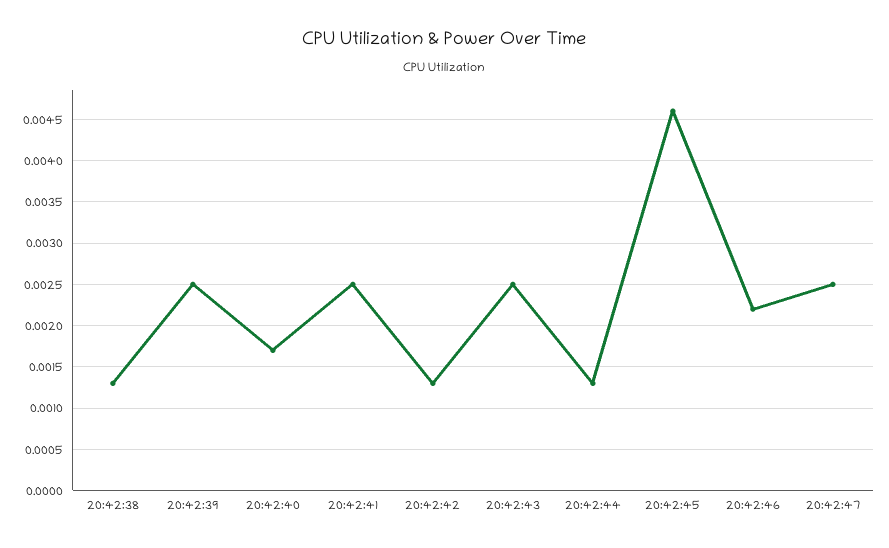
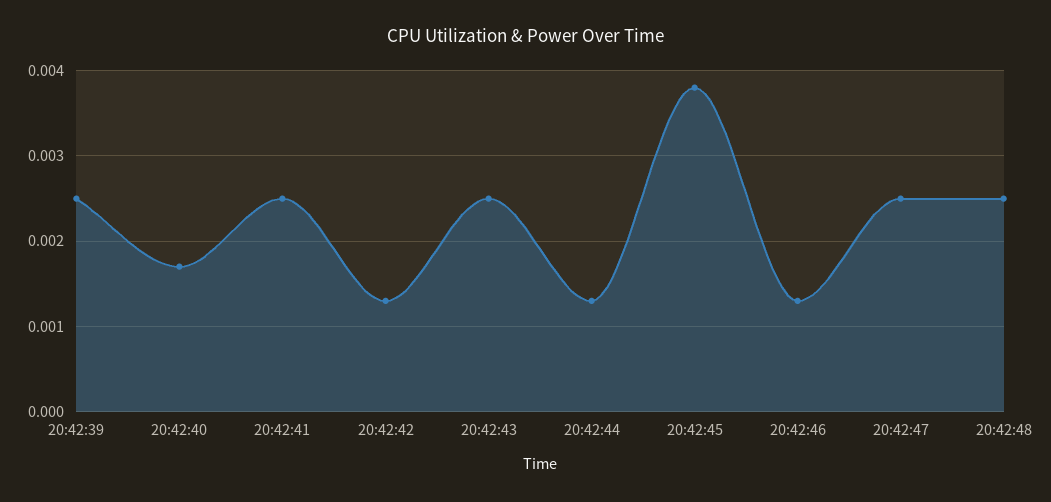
20:42:38: 0.0013 -> none
20:42:45: 0.0046 -> 0.0038
20:42:46: 0.0022 -> 0.0013
20:42:48: none -> 0.0025

